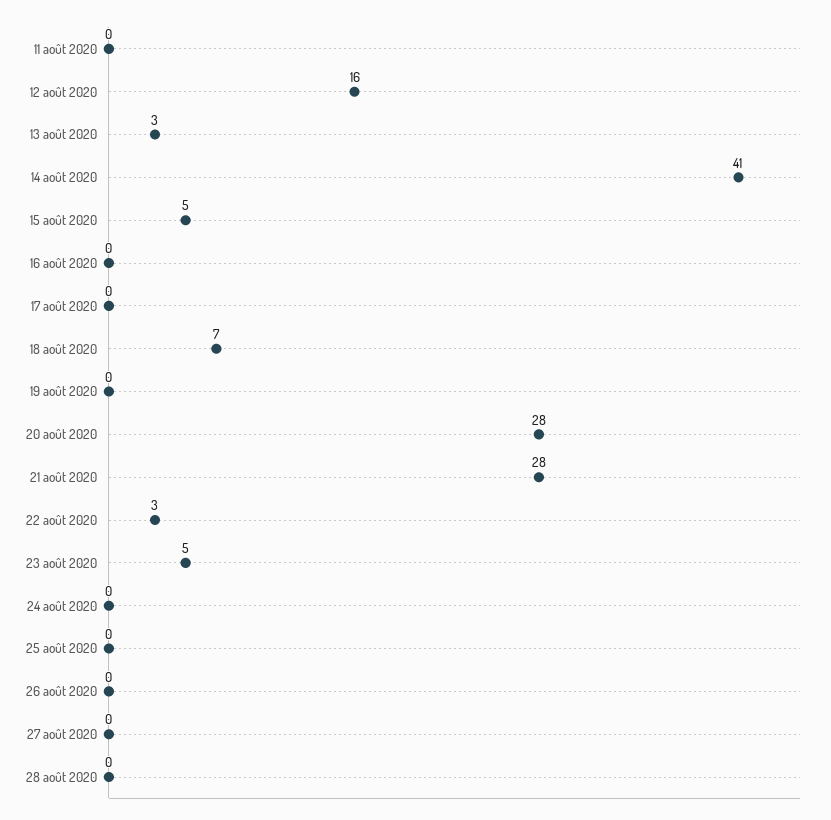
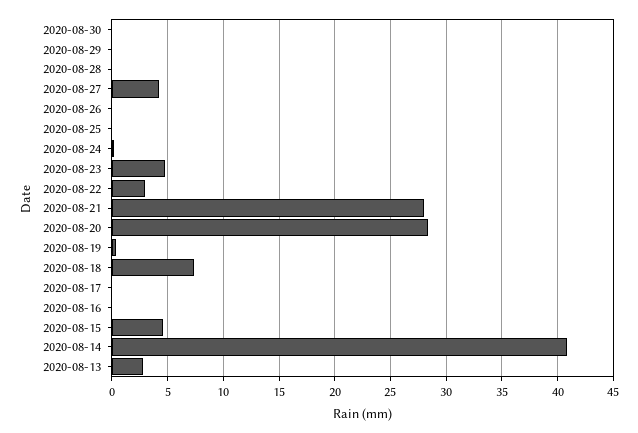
11 août 2020: 0 -> none
12 août 2020: 16 -> none
27 août 2020: 0 -> 4
2020-08-30: none -> 0
2020-08-29: none -> 0

